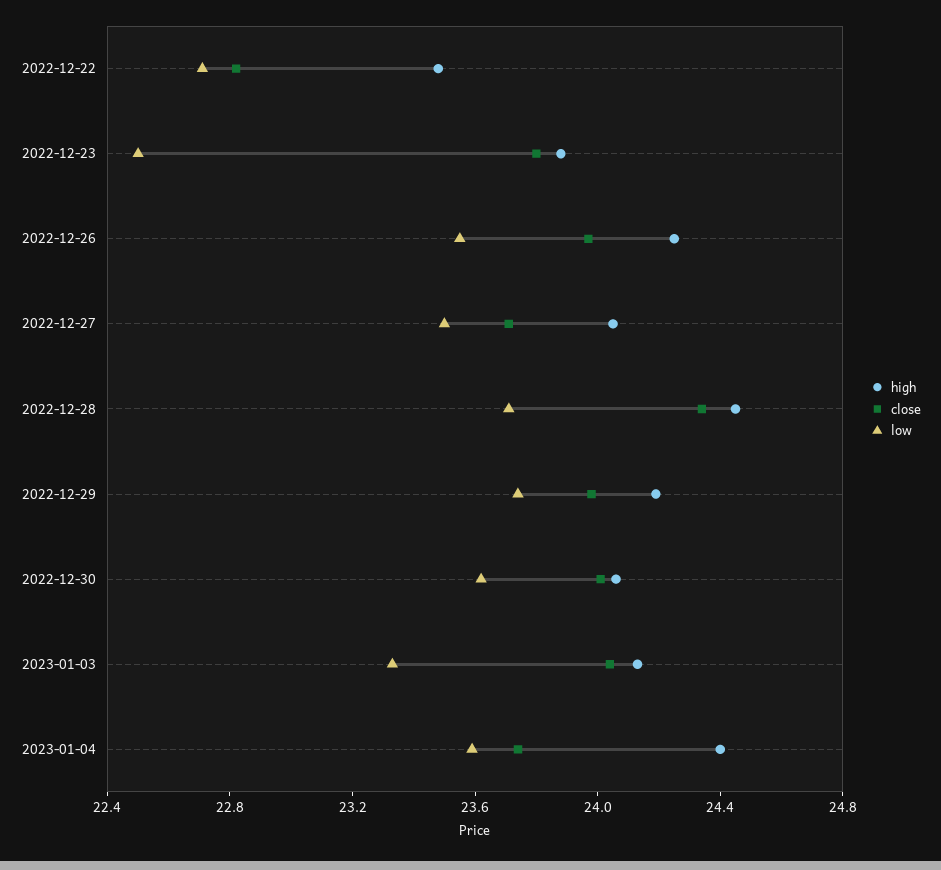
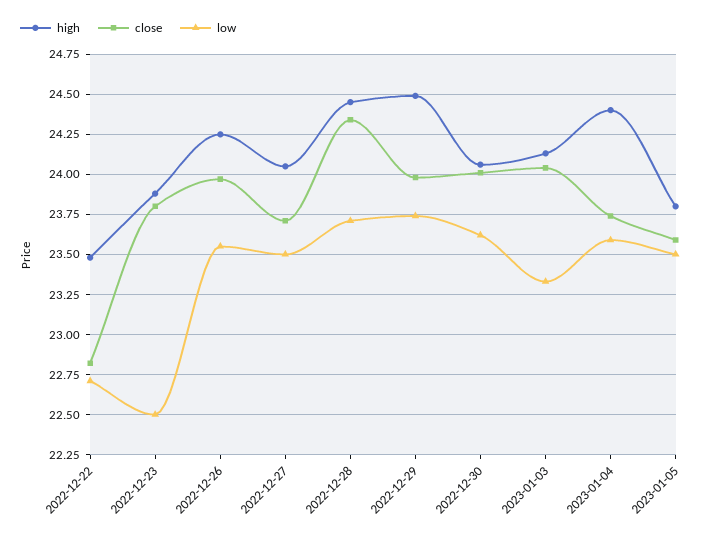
high, 2022-12-29: 24.2 -> 24.5
high, 2023-01-05: none -> 23.8
close, 2023-01-05: none -> 23.6
low, 2023-01-05: none -> 23.5

